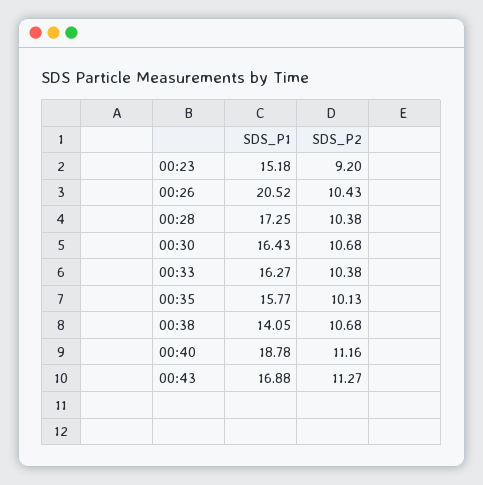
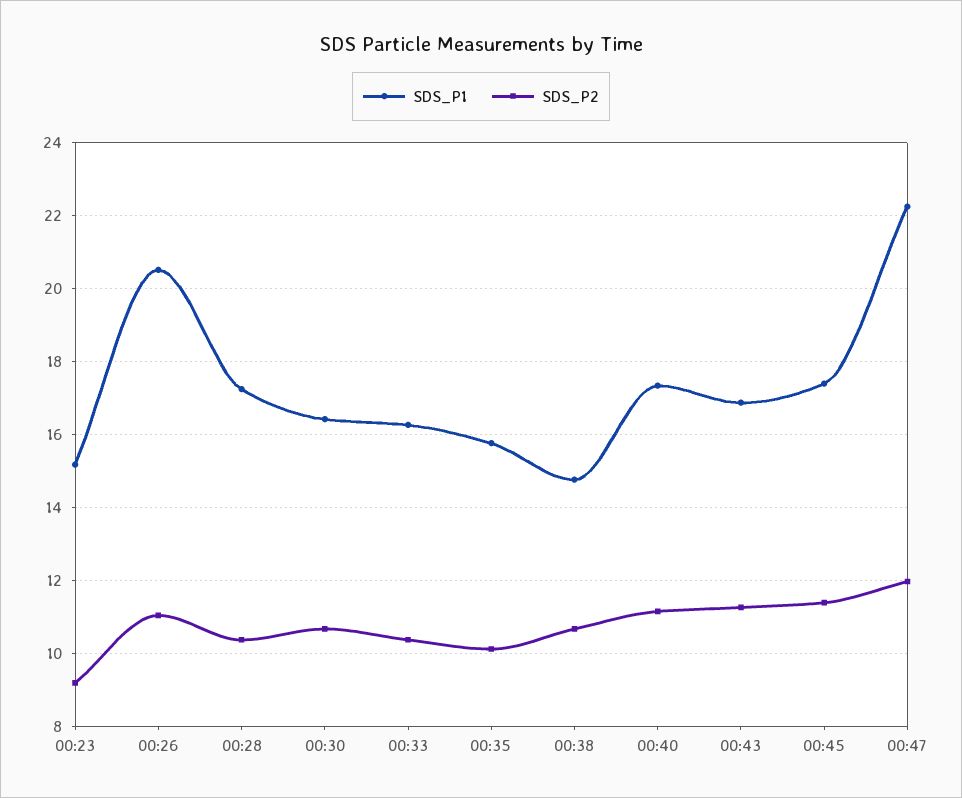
SDS_P2, 00:26: 10.43 -> 11
SDS_P1, 00:38: 14.05 -> 14.8
SDS_P1, 00:40: 18.78 -> 17.4
SDS_P1, 00:45: none -> 17.4
SDS_P2, 00:45: none -> 11.4
SDS_P1, 00:47: none -> 22.2
SDS_P2, 00:47: none -> 12

